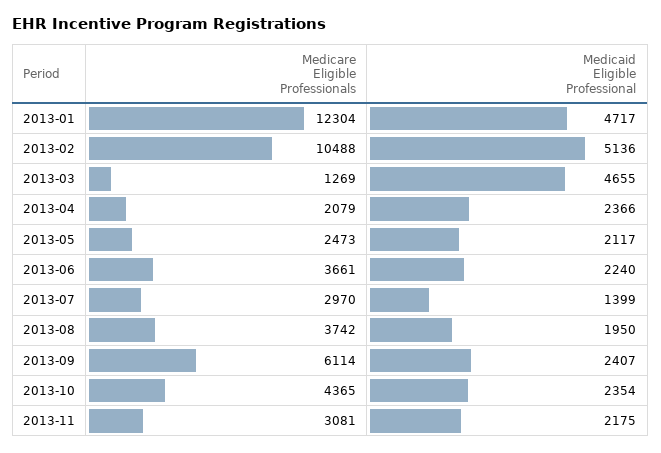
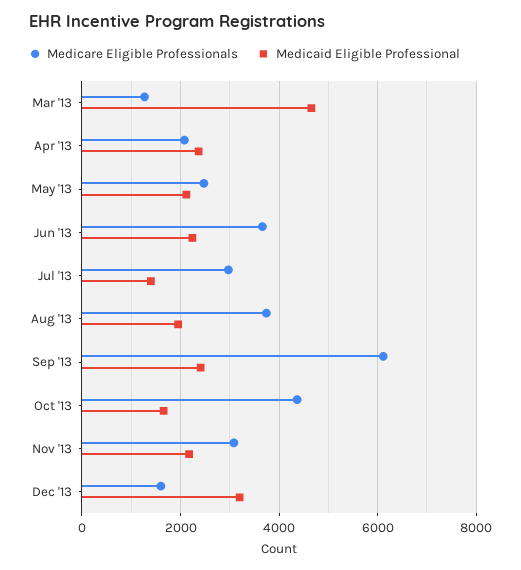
Medicare Eligible Professionals, 2013-01: 12304 -> none
Medicaid Eligible Professional, 2013-01: 4717 -> none
Medicare Eligible Professionals, 2013-02: 10488 -> none
Medicaid Eligible Professional, 2013-02: 5136 -> none
Medicaid Eligible Professional, 2013-10: 2354 -> 1600
Medicare Eligible Professionals, Dec '13: none -> 1600
Medicaid Eligible Professional, Dec '13: none -> 3200

